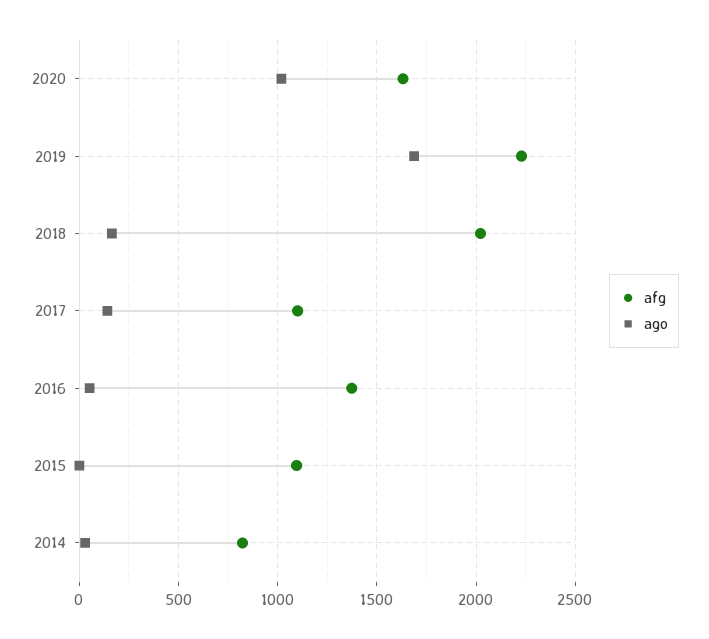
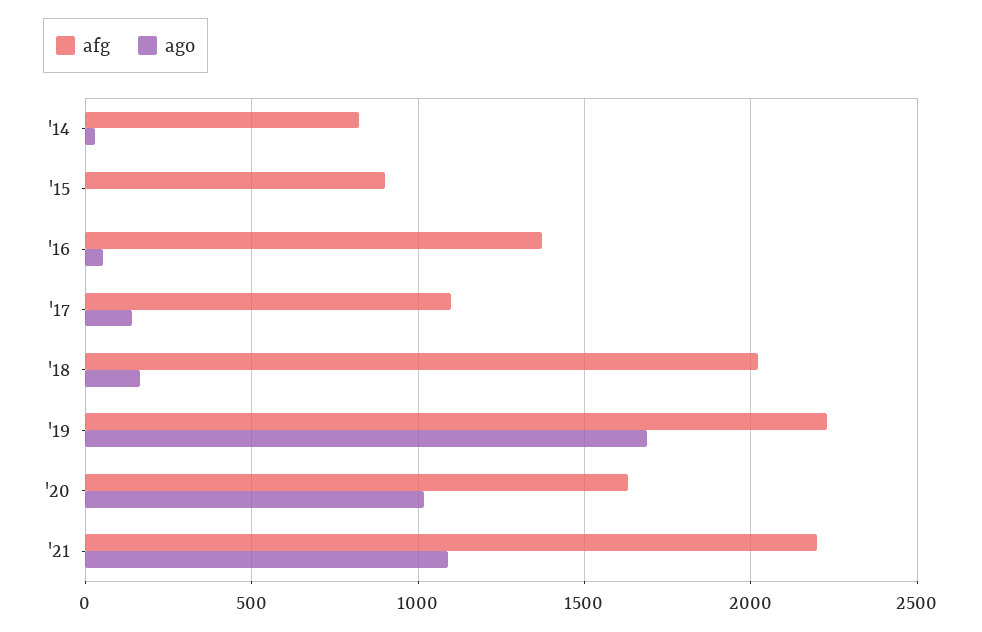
afg, 2015: 1100 -> 900
afg, '21: none -> 2200
ago, '21: none -> 1100

